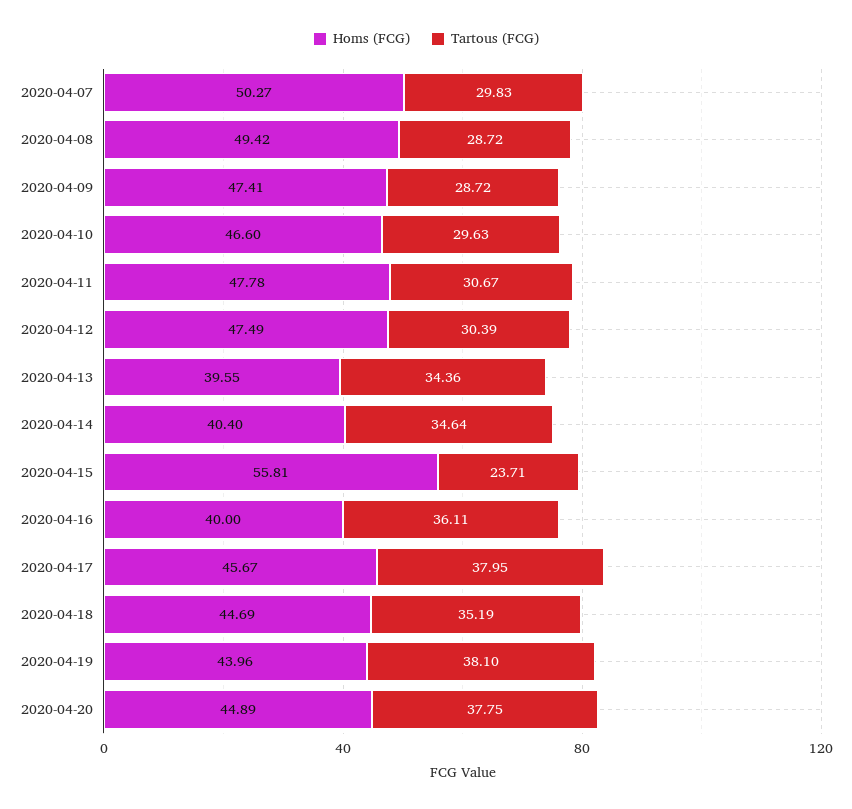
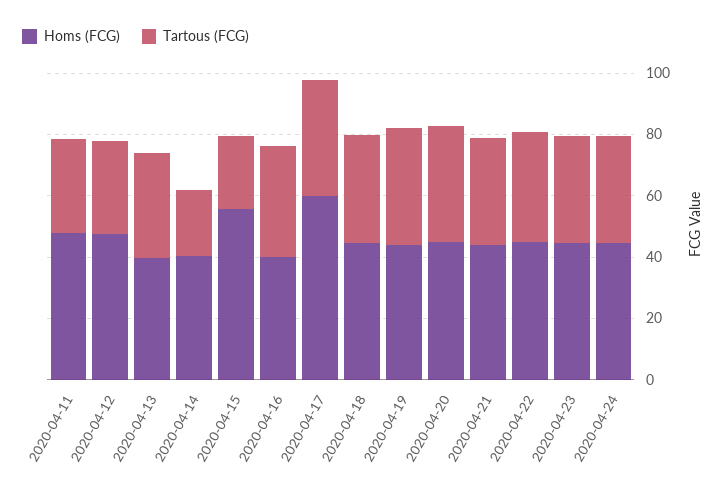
Homs (FCG), 2020-04-07: 50.27 -> none
Tartous (FCG), 2020-04-07: 29.83 -> none
Homs (FCG), 2020-04-08: 49.42 -> none
Tartous (FCG), 2020-04-08: 28.72 -> none
Homs (FCG), 2020-04-09: 47.41 -> none
Tartous (FCG), 2020-04-09: 28.72 -> none
Homs (FCG), 2020-04-10: 46.6 -> none
Tartous (FCG), 2020-04-10: 29.63 -> none
Tartous (FCG), 2020-04-14: 34.64 -> 20
Homs (FCG), 2020-04-17: 45.67 -> 60
Homs (FCG), 2020-04-21: none -> 45
Tartous (FCG), 2020-04-21: none -> 35
Homs (FCG), 2020-04-22: none -> 45
Tartous (FCG), 2020-04-22: none -> 35
Homs (FCG), 2020-04-23: none -> 45
Tartous (FCG), 2020-04-23: none -> 35
Homs (FCG), 2020-04-24: none -> 45
Tartous (FCG), 2020-04-24: none -> 35

